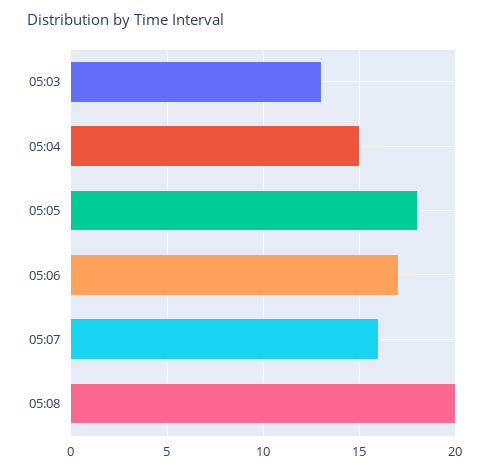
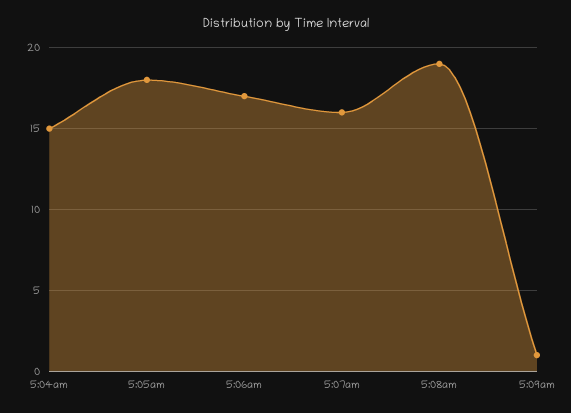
05:03: 13 -> none
05:08: 20 -> 19
5:09am: none -> 1

